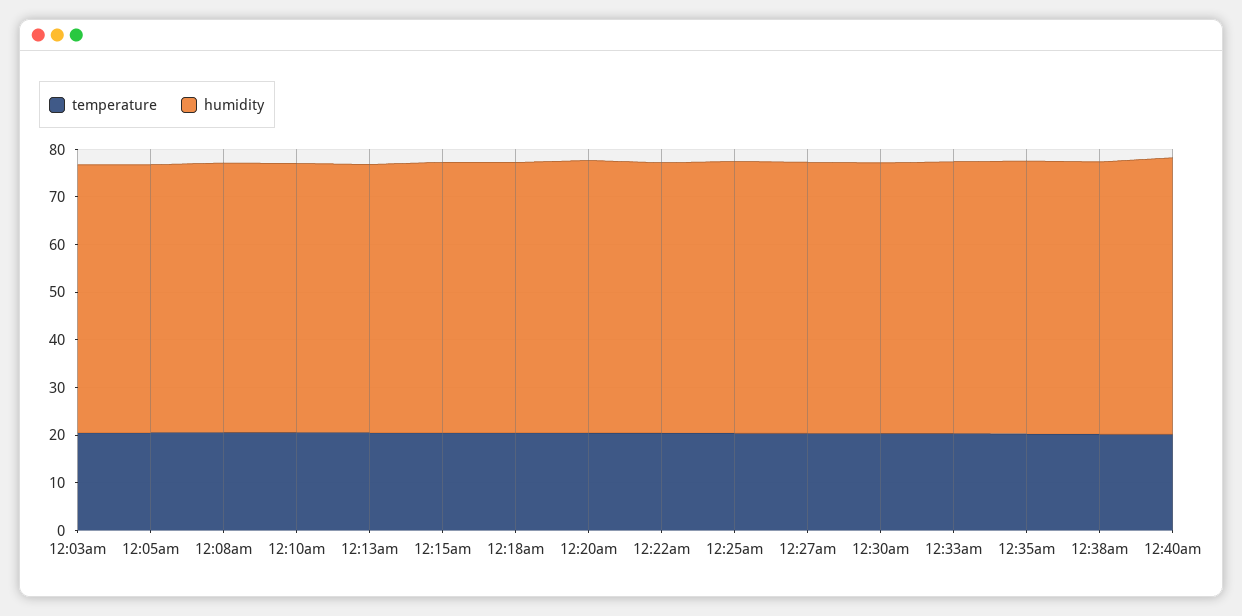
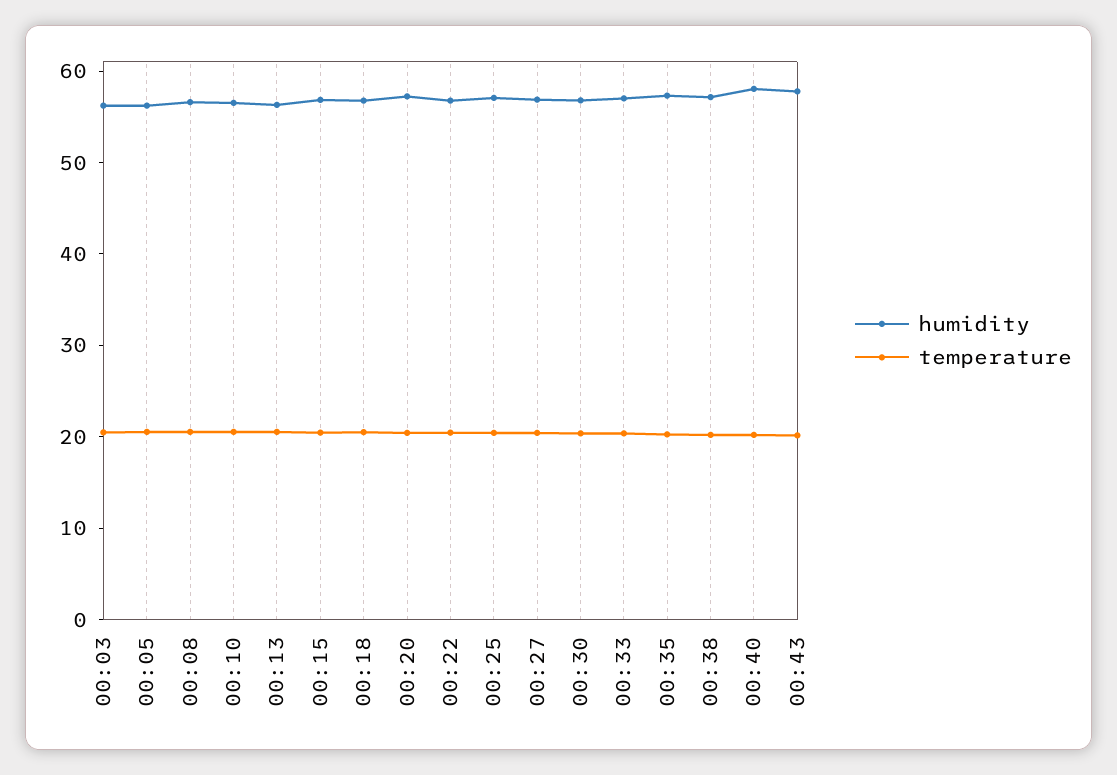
humidity, 00:43: none -> 58
temperature, 00:43: none -> 20

